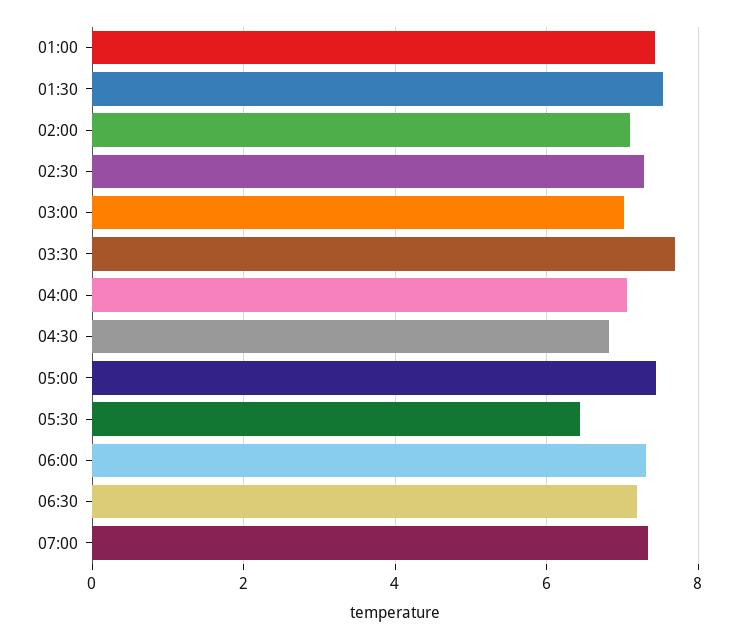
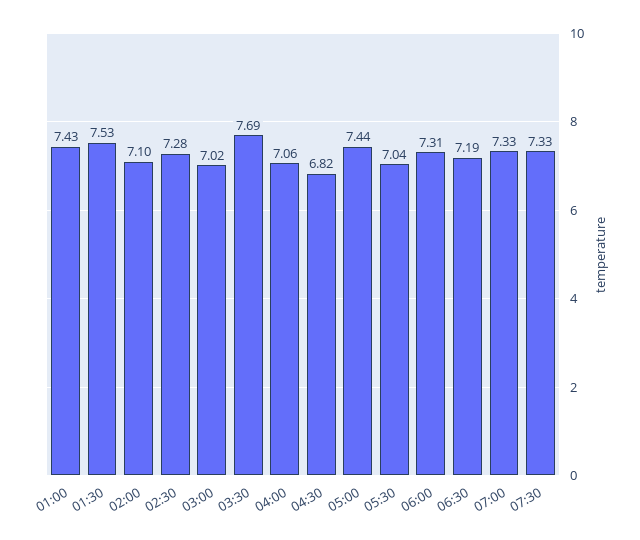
05:30: 6.4 -> 7.04
07:30: none -> 7.33

